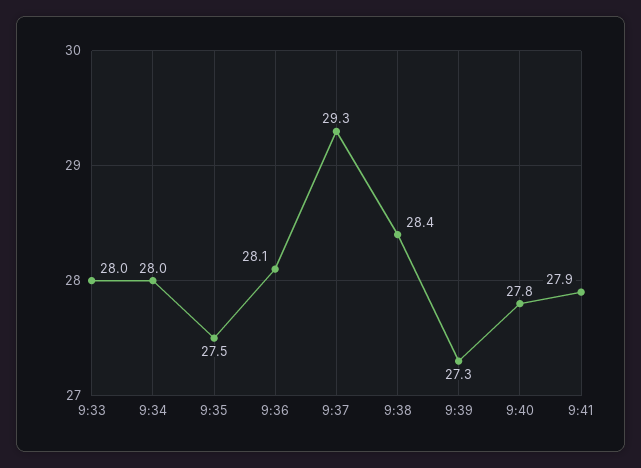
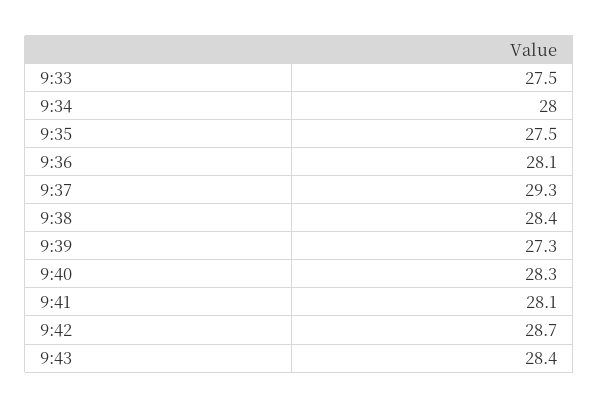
9:33: 28 -> 27.5
9:40: 27.8 -> 28.3
9:41: 27.9 -> 28.1
9:42: none -> 28.7
9:43: none -> 28.4

